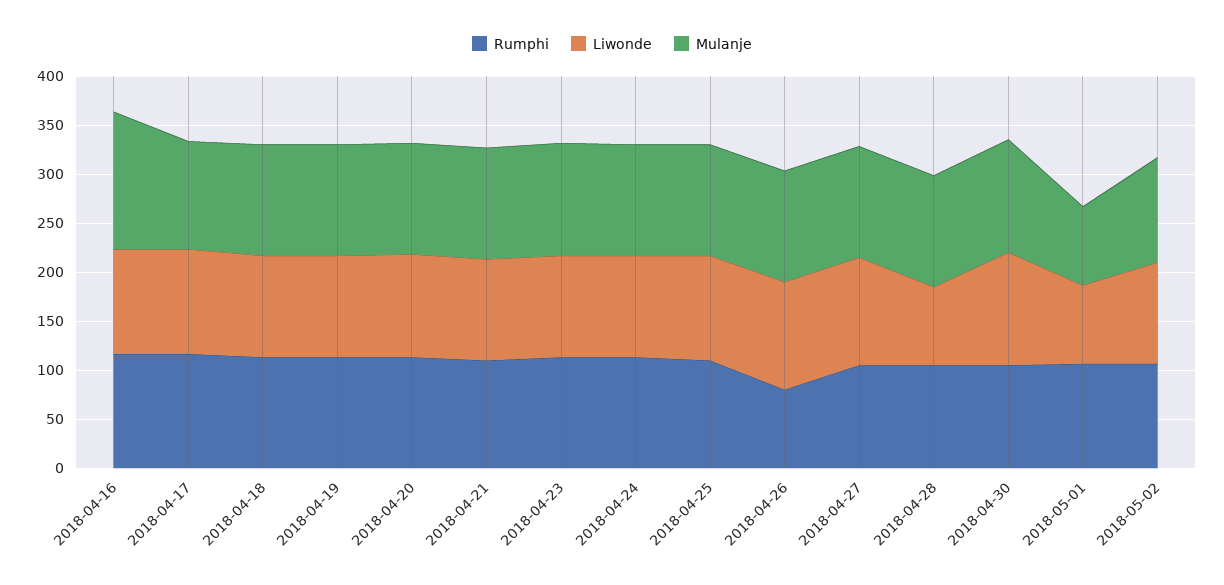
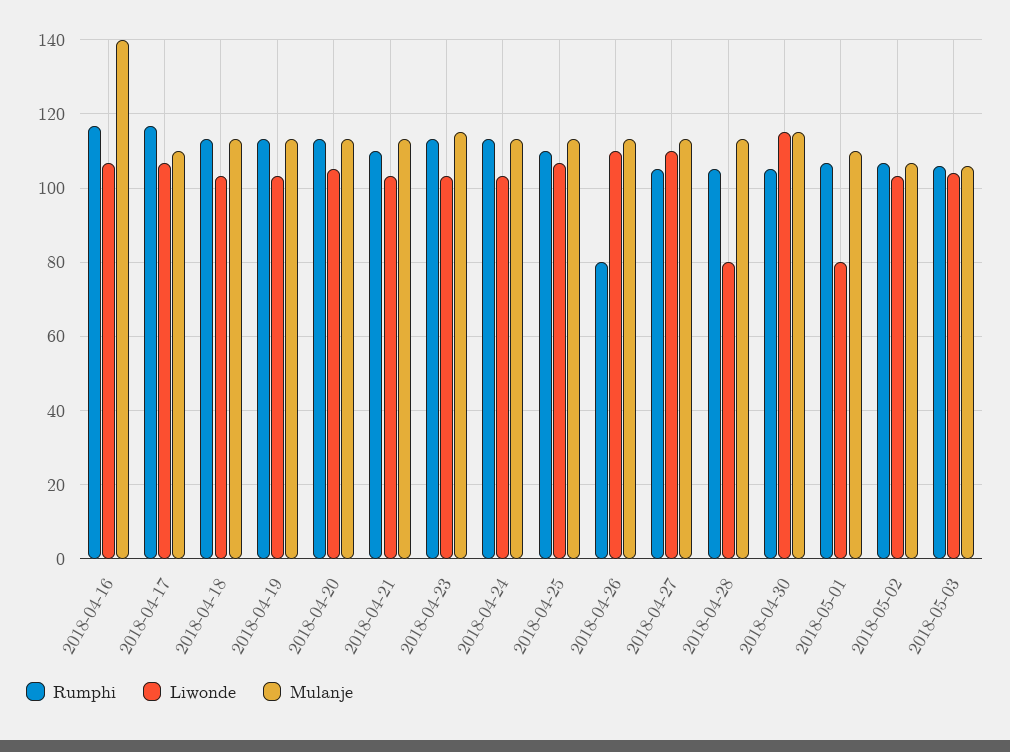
Mulanje, 2018-05-01: 80 -> 110
Rumphi, 2018-05-03: none -> 106
Liwonde, 2018-05-03: none -> 104
Mulanje, 2018-05-03: none -> 106

